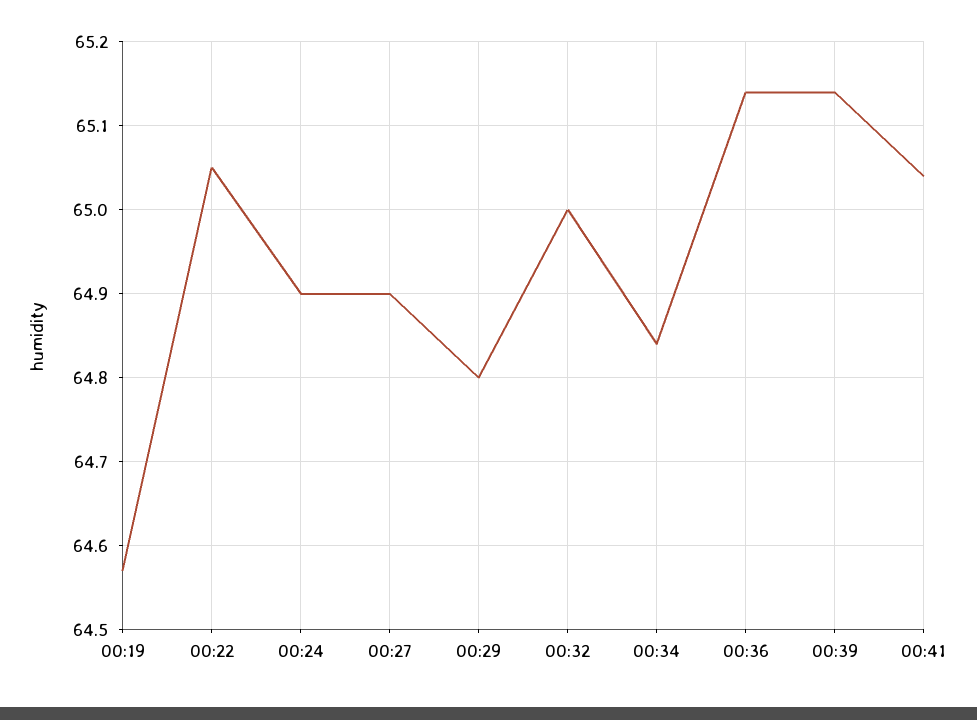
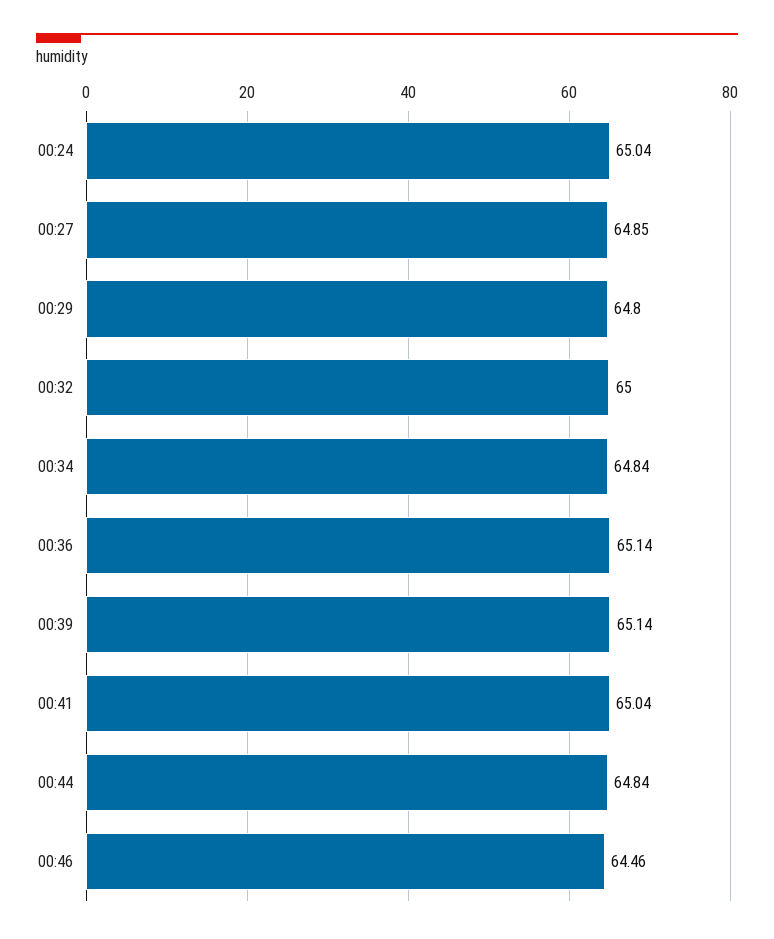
00:19: 64.57 -> none
00:22: 65.05 -> none
00:24: 64.9 -> 65.04
00:27: 64.9 -> 64.85
00:44: none -> 64.84
00:46: none -> 64.46

